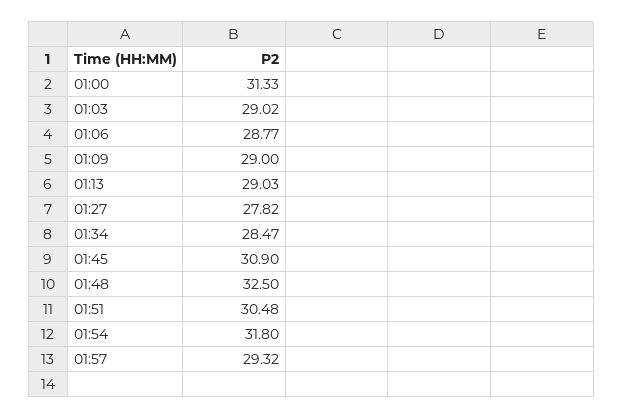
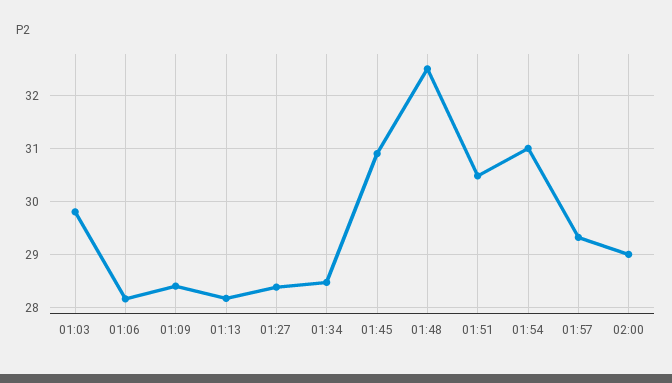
01:00: 31.33 -> none
01:03: 29.02 -> 29.8
01:06: 28.77 -> 28.2
01:09: 29 -> 28.4
01:13: 29.03 -> 28.2
01:27: 27.82 -> 28.4
01:54: 31.8 -> 31
02:00: none -> 29

